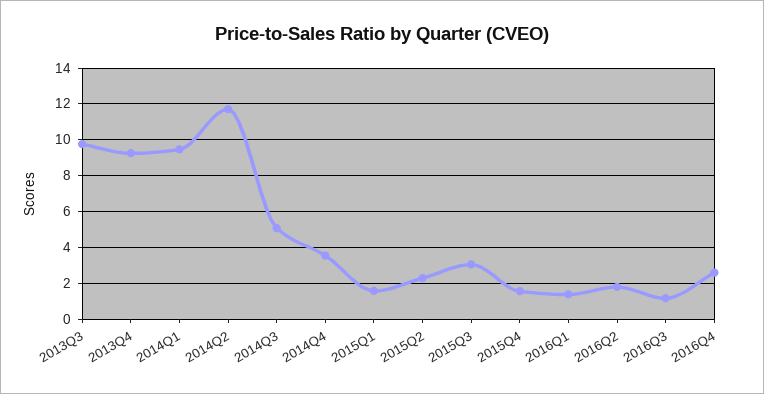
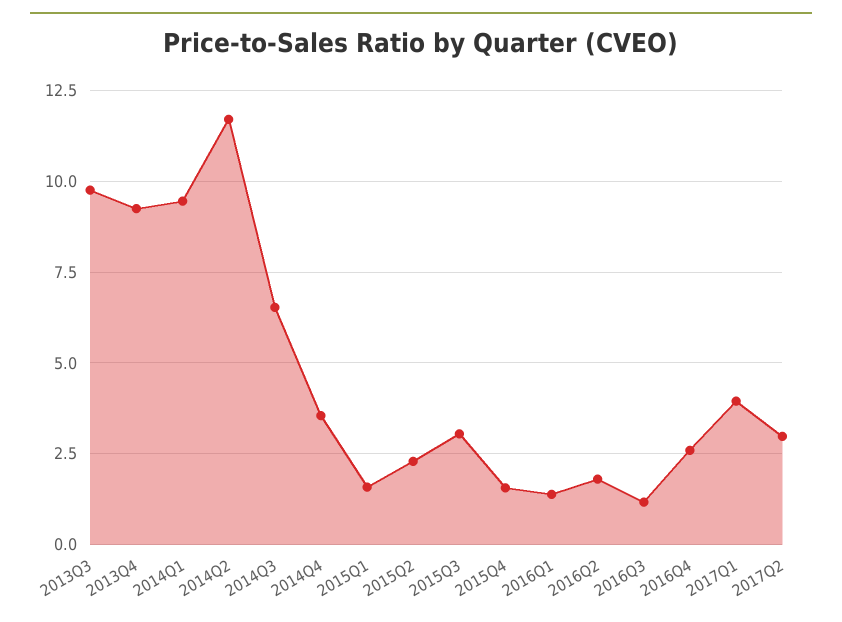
2014Q3: 5 -> 6.5
2017Q1: none -> 4
2017Q2: none -> 3

